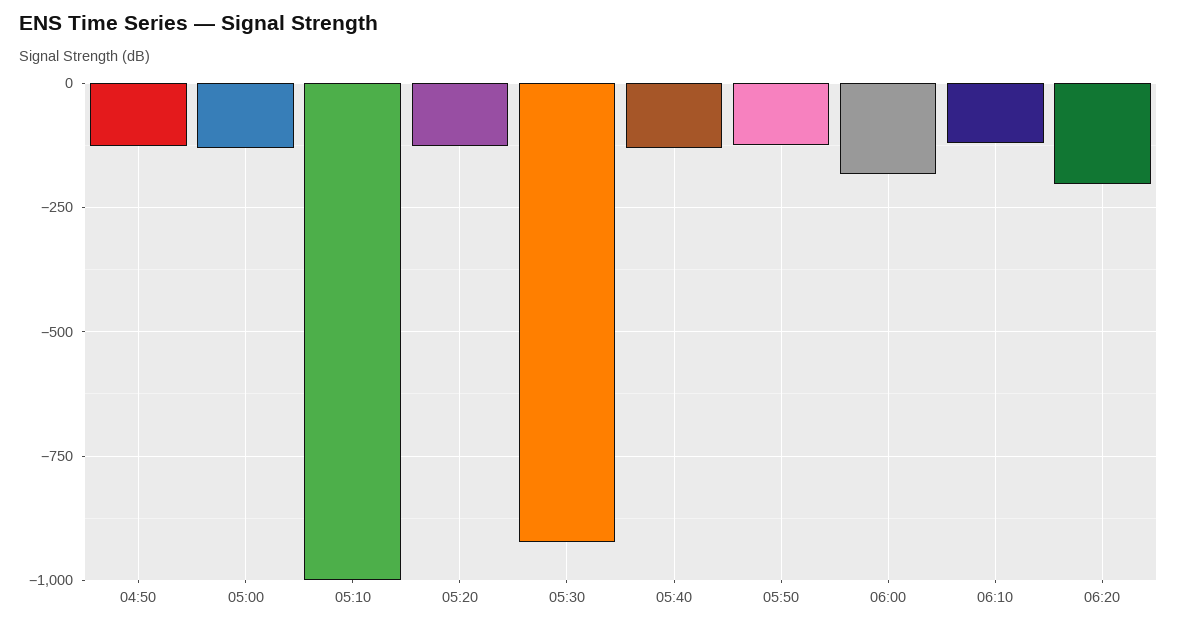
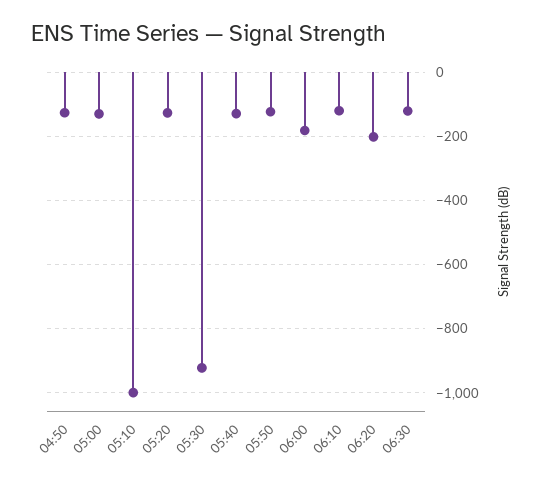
06:30: none -> -120

